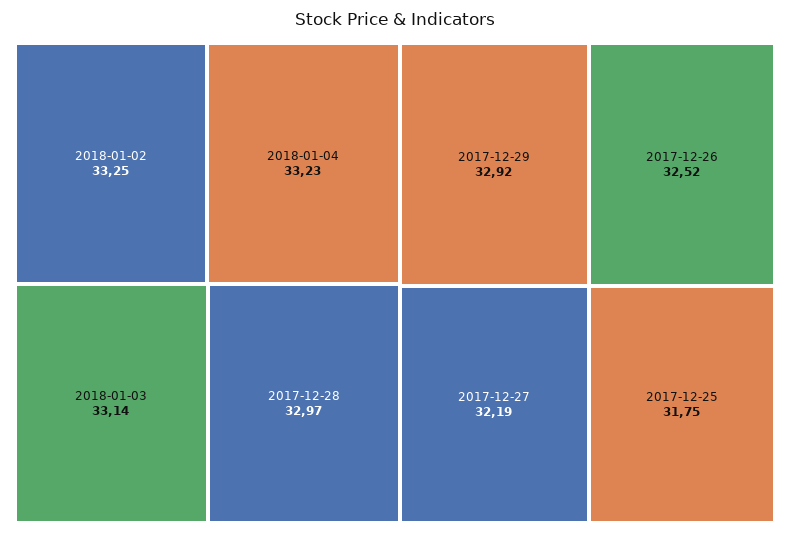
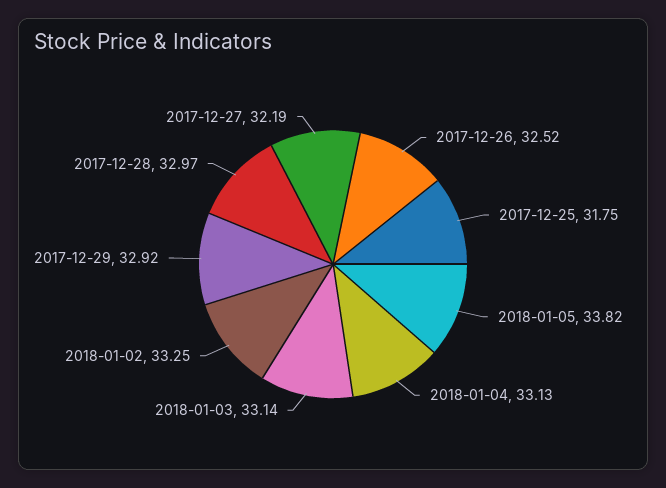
2018-01-04: 33.23 -> 33.13
2018-01-05: none -> 33.82

